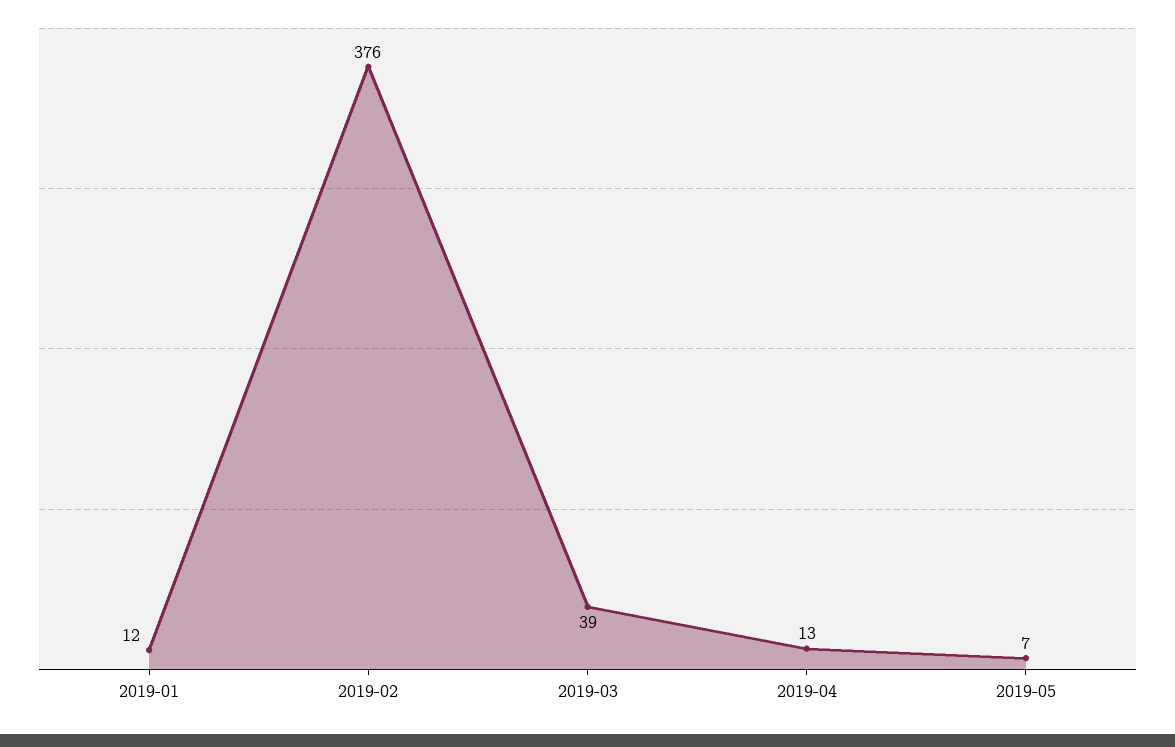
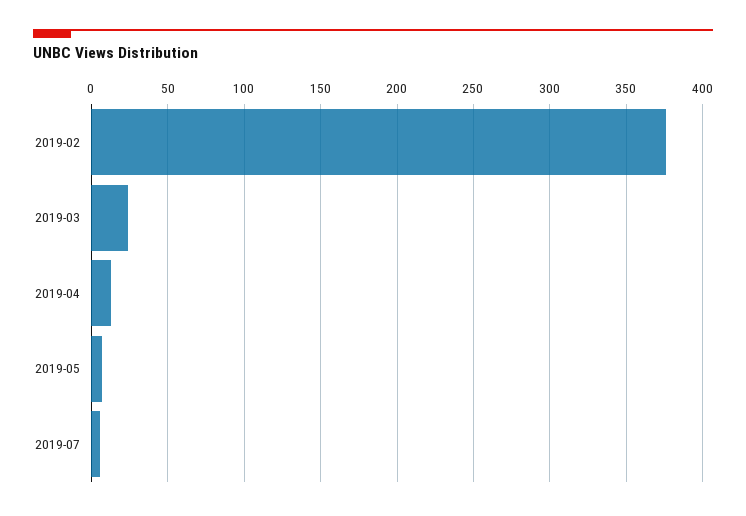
2019-01: 12 -> none
2019-03: 39 -> 25
2019-07: none -> 5

